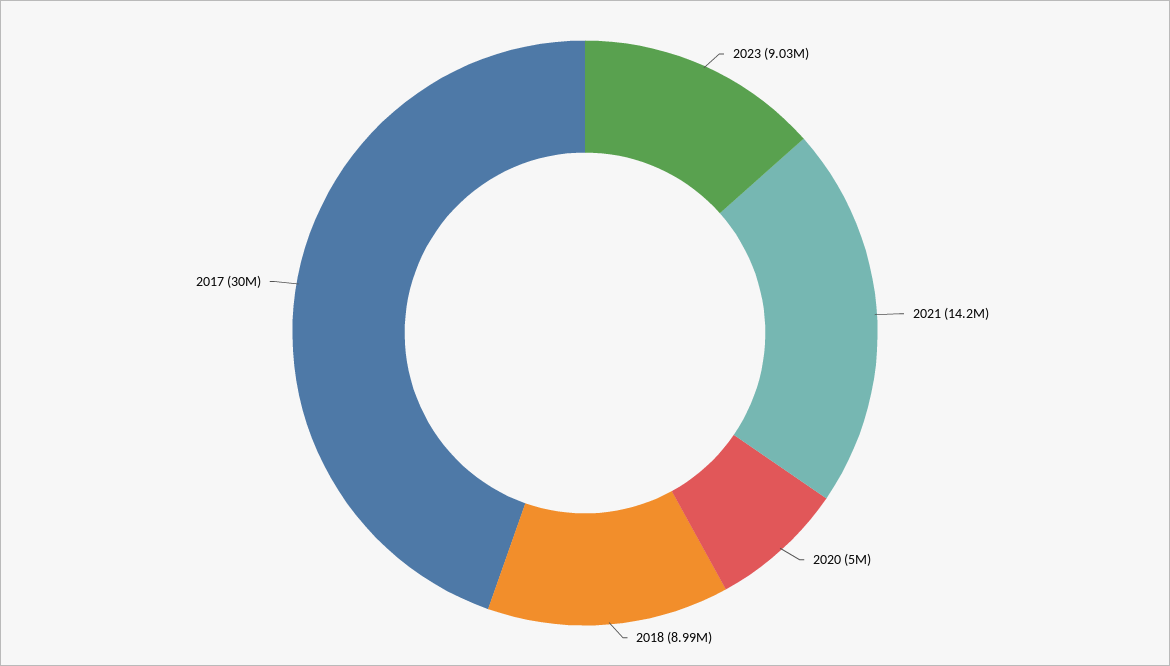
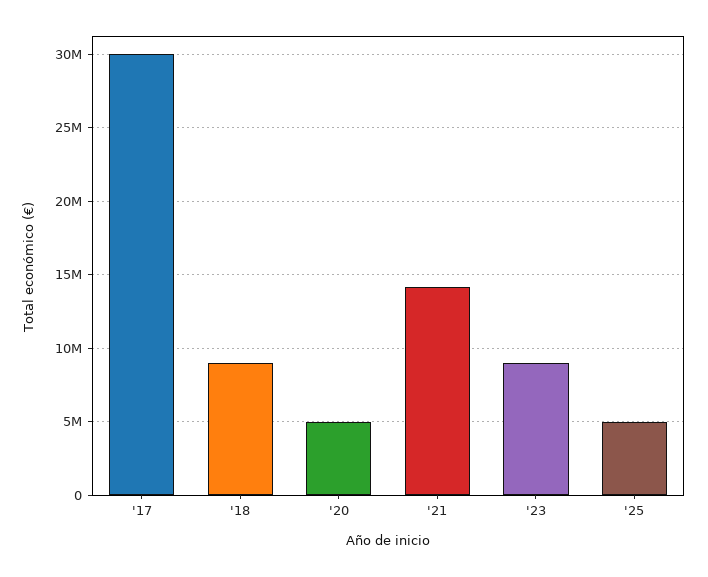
'25: none -> 5000000

